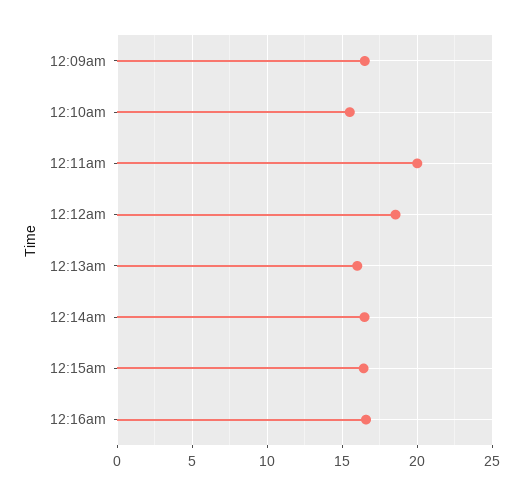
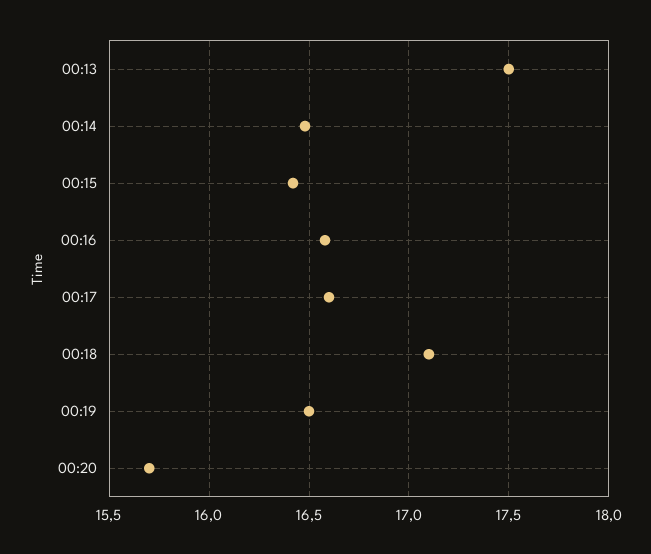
12:09am: 16.5 -> none
12:10am: 15.5 -> none
12:11am: 20 -> none
12:12am: 18.5 -> none
12:13am: 16 -> 17.5
00:17: none -> 16.6
00:18: none -> 17.1
00:19: none -> 16.5
00:20: none -> 15.7

